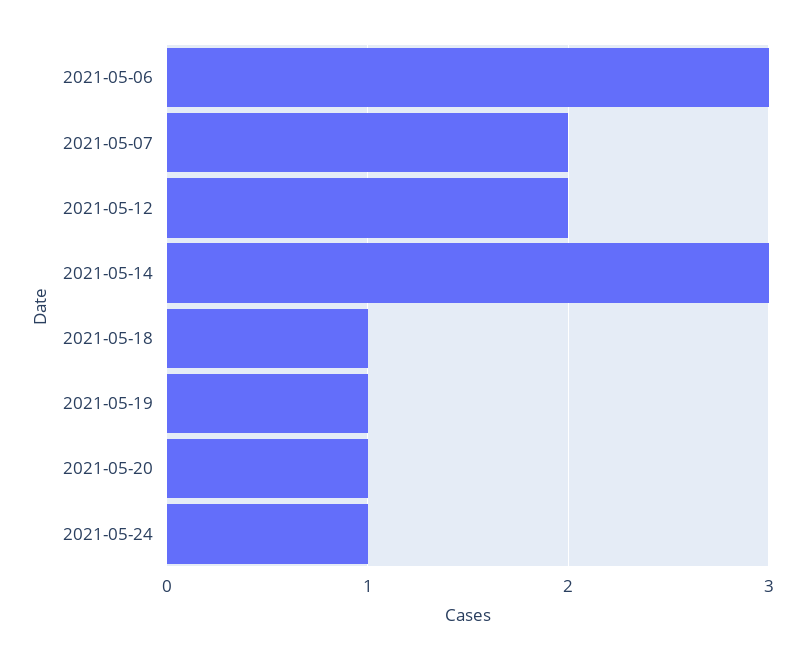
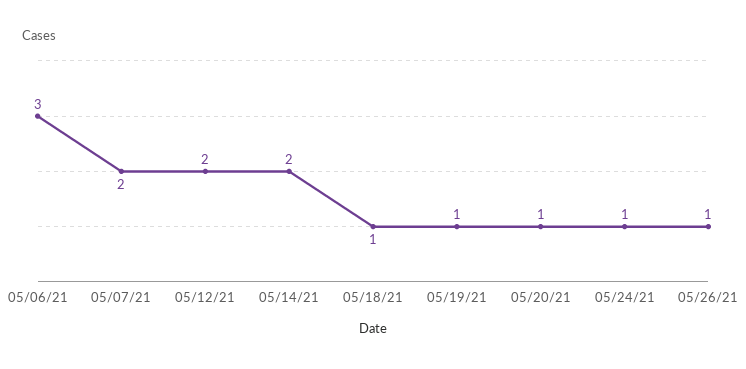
2021-05-14: 3 -> 2
05/26/21: none -> 1

